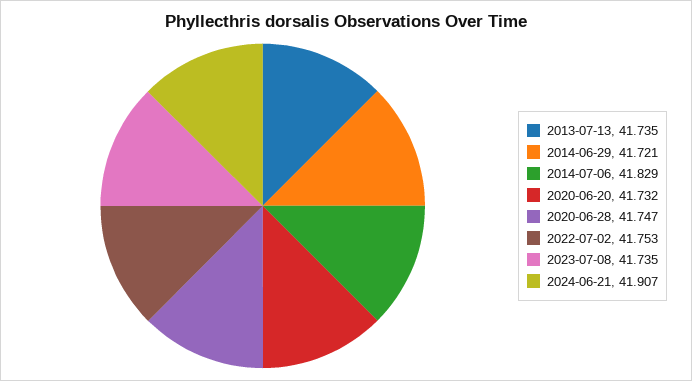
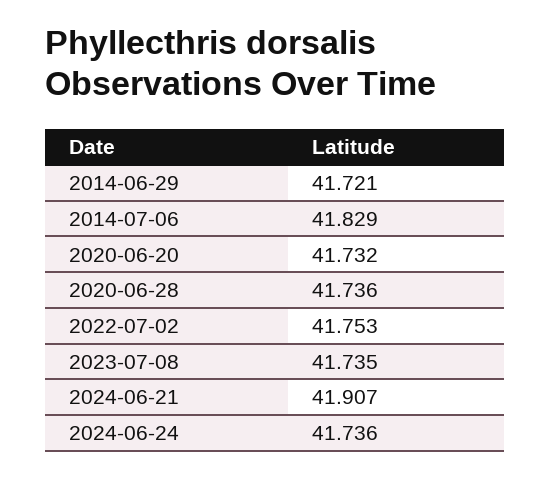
2013-07-13: 41.735 -> none
2020-06-28: 41.747 -> 41.736
2024-06-24: none -> 41.736

